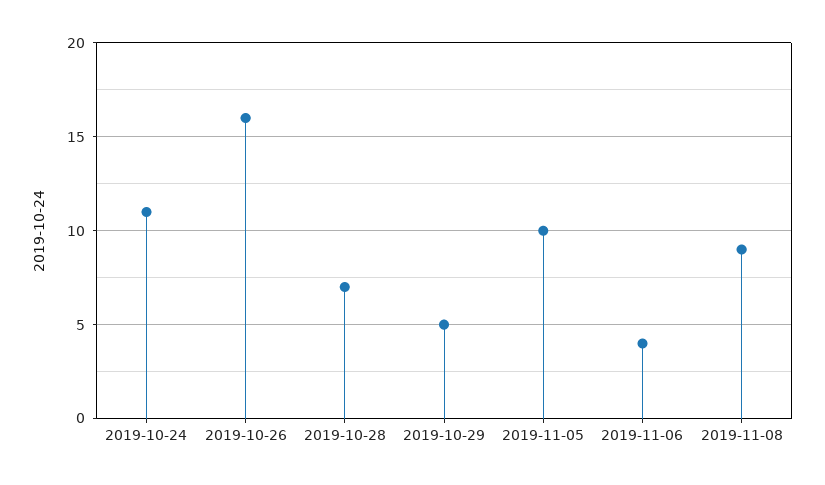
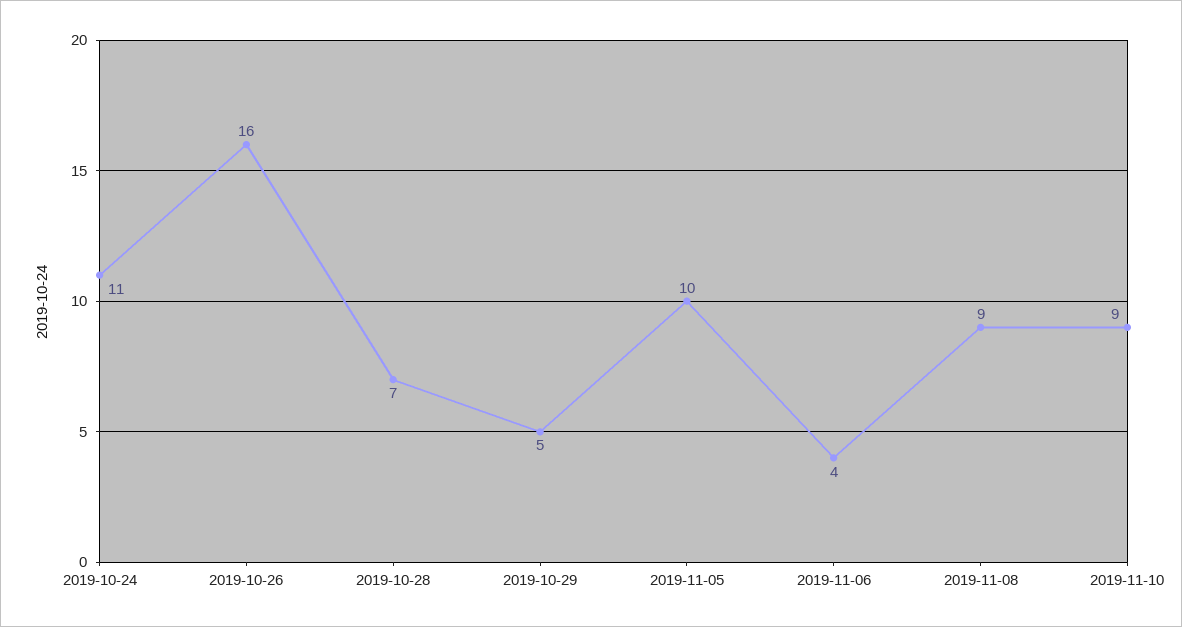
2019-11-10: none -> 9

